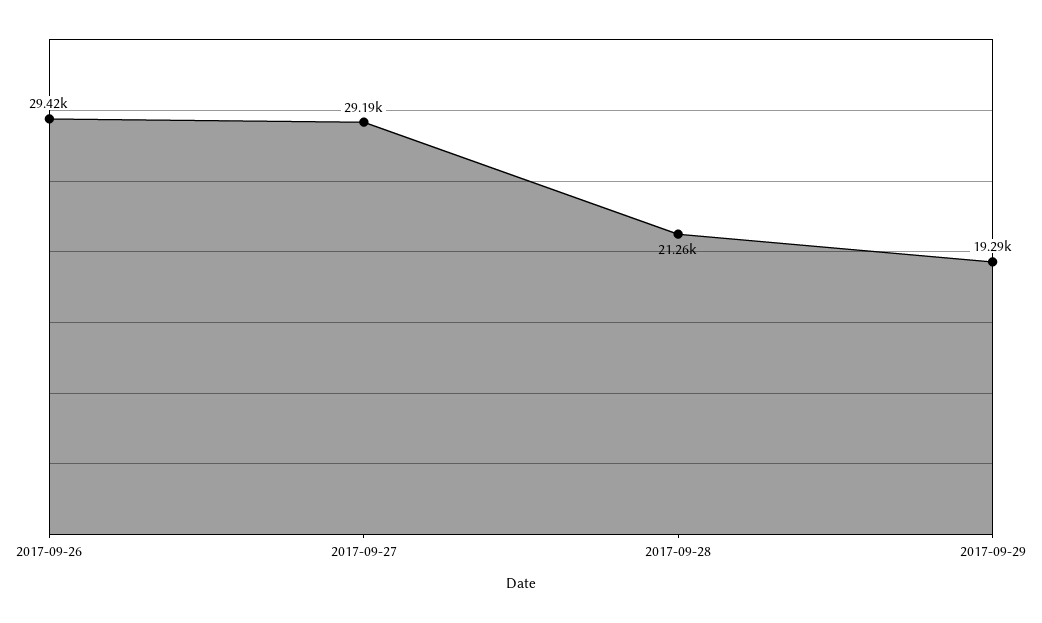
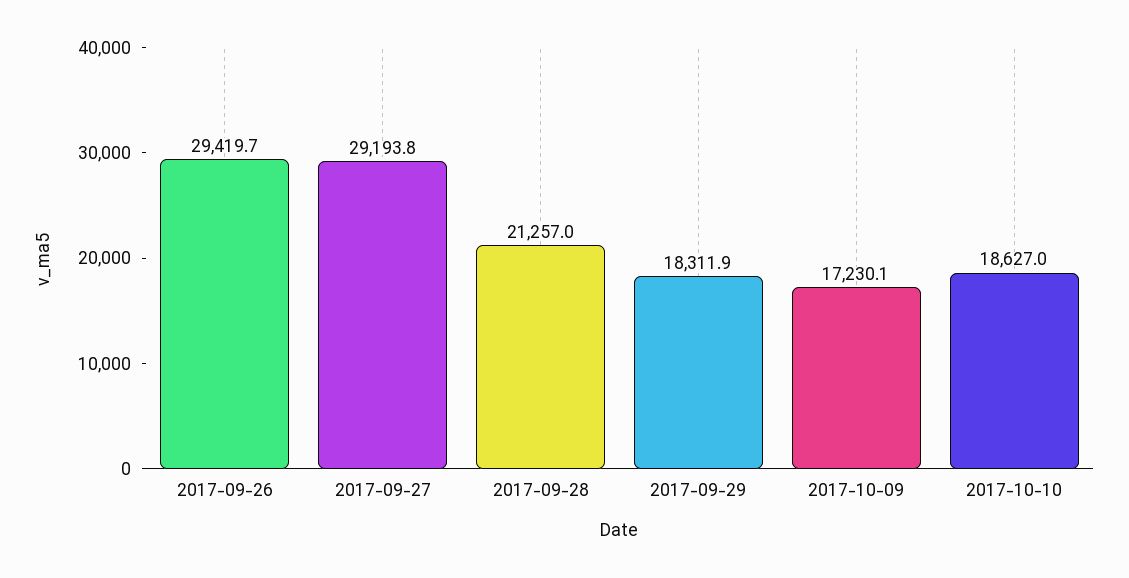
2017-09-29: 19290 -> 18311.9
2017-10-09: none -> 17230.1
2017-10-10: none -> 18627

